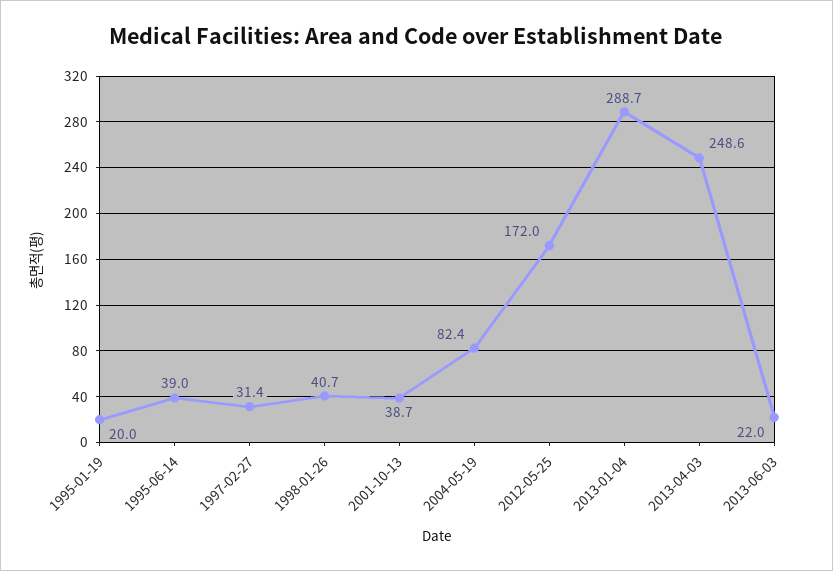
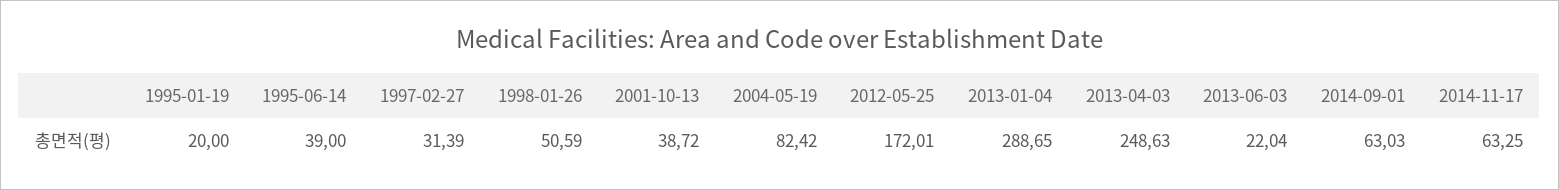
1998-01-26: 40.7 -> 50.59
2014-09-01: none -> 63.03
2014-11-17: none -> 63.25

